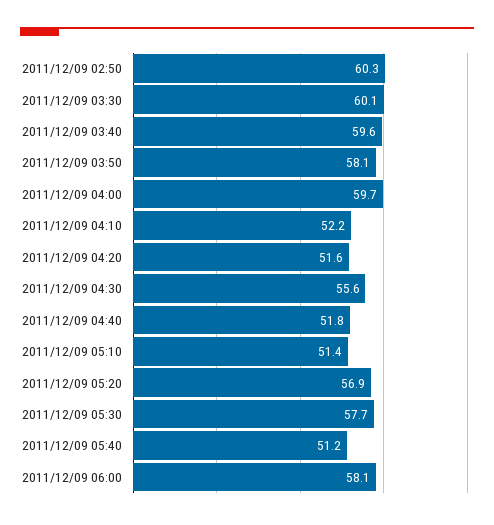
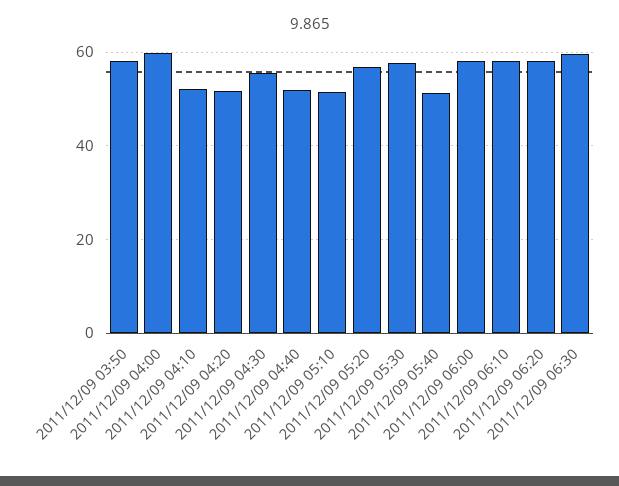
2011/12/09 02:50: 60.3 -> none
2011/12/09 03:30: 60.1 -> none
2011/12/09 03:40: 59.6 -> none
2011/12/09 06:10: none -> 58
2011/12/09 06:20: none -> 58
2011/12/09 06:30: none -> 60

